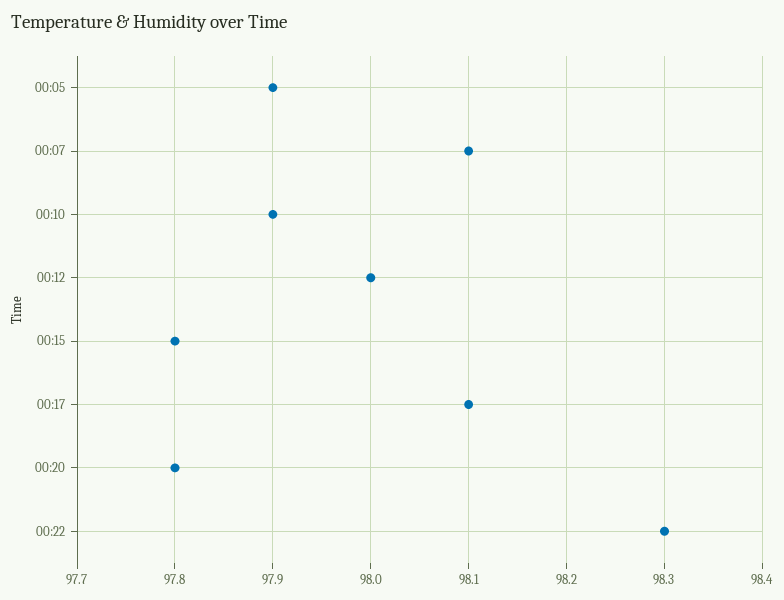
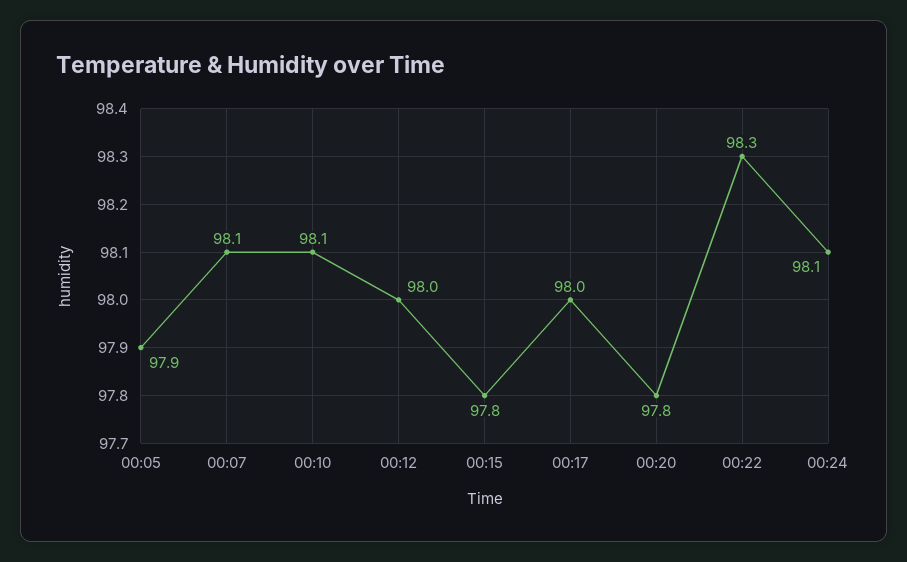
00:10: 97.9 -> 98.1
00:17: 98.1 -> 98
00:24: none -> 98.1

